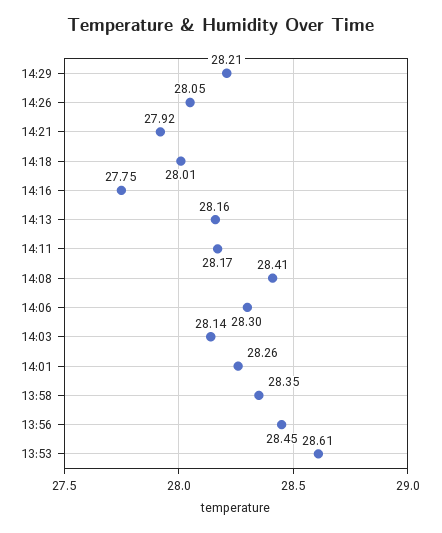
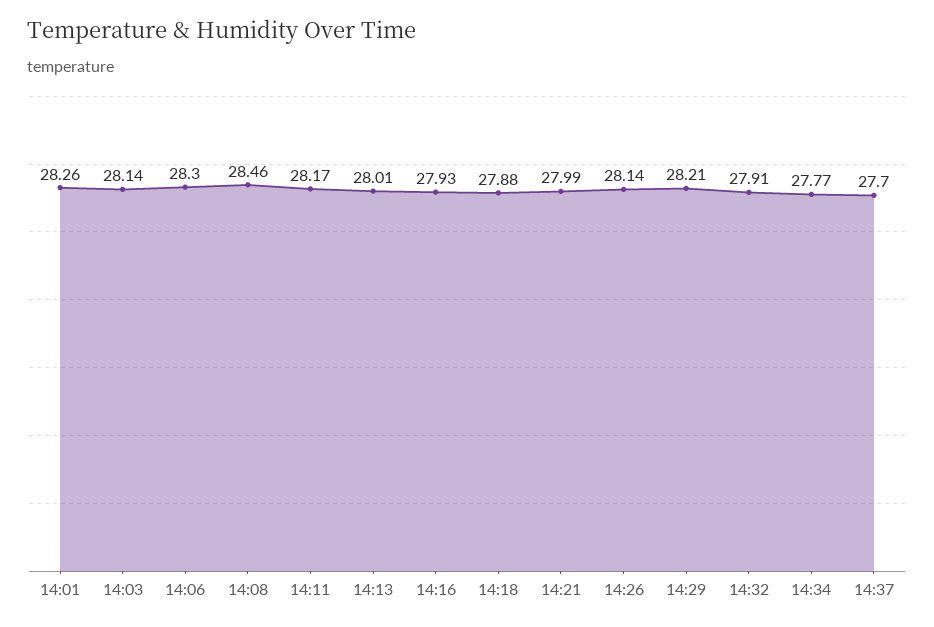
14:26: 28.05 -> 28.14
14:21: 27.92 -> 27.99
14:18: 28.01 -> 27.88
14:16: 27.75 -> 27.93
14:13: 28.16 -> 28.01
14:08: 28.41 -> 28.46
13:58: 28.35 -> none
13:56: 28.45 -> none
13:53: 28.61 -> none
14:32: none -> 27.91
14:34: none -> 27.77
14:37: none -> 27.7

